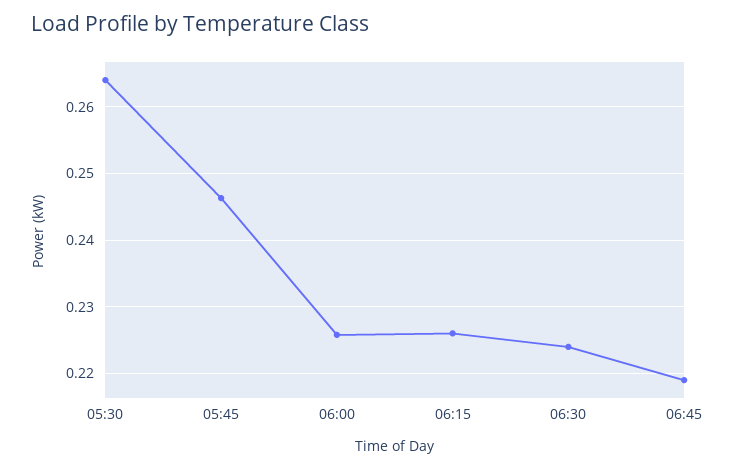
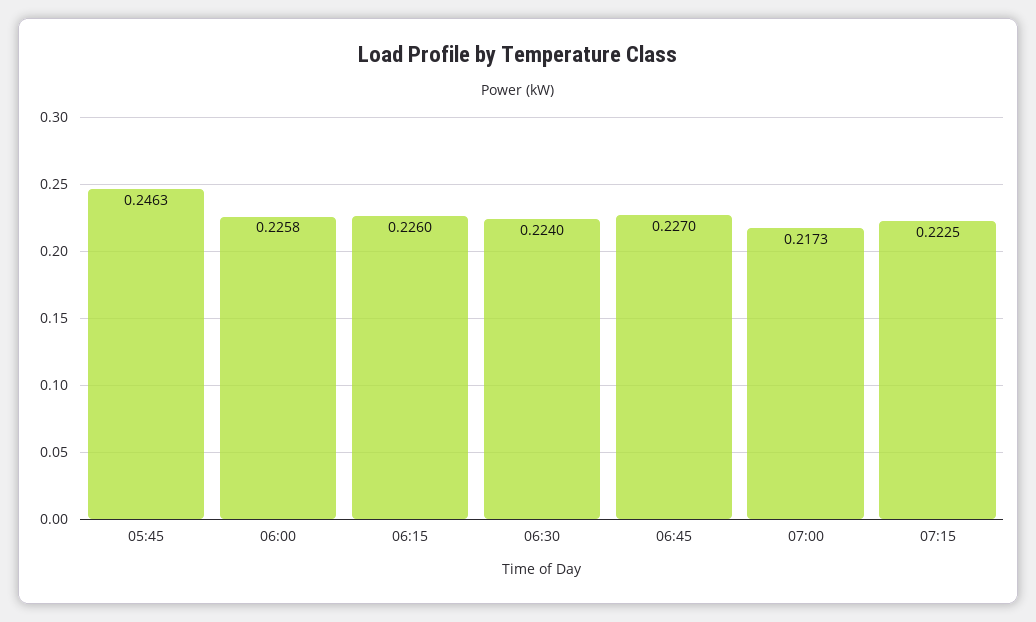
05:30: 0.264 -> none
06:45: 0.219 -> 0.227
07:00: none -> 0.2173
07:15: none -> 0.2225

